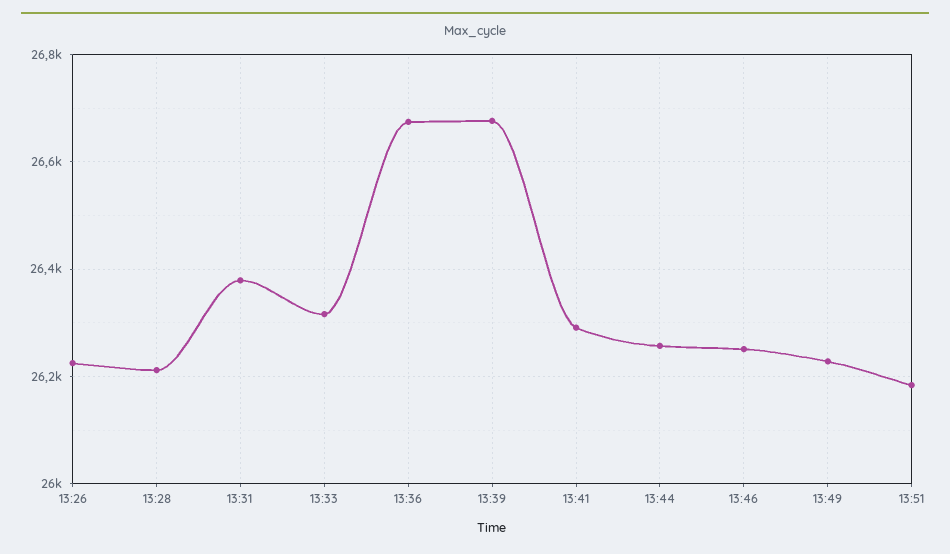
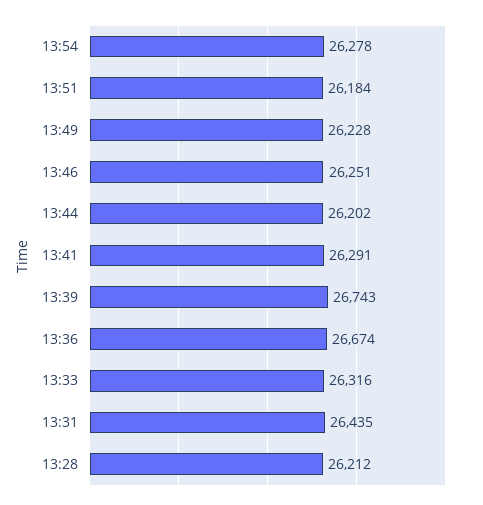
13:26: 26220 -> none
13:31: 26380 -> 26435
13:39: 26680 -> 26743
13:44: 26260 -> 26202
13:54: none -> 26278

